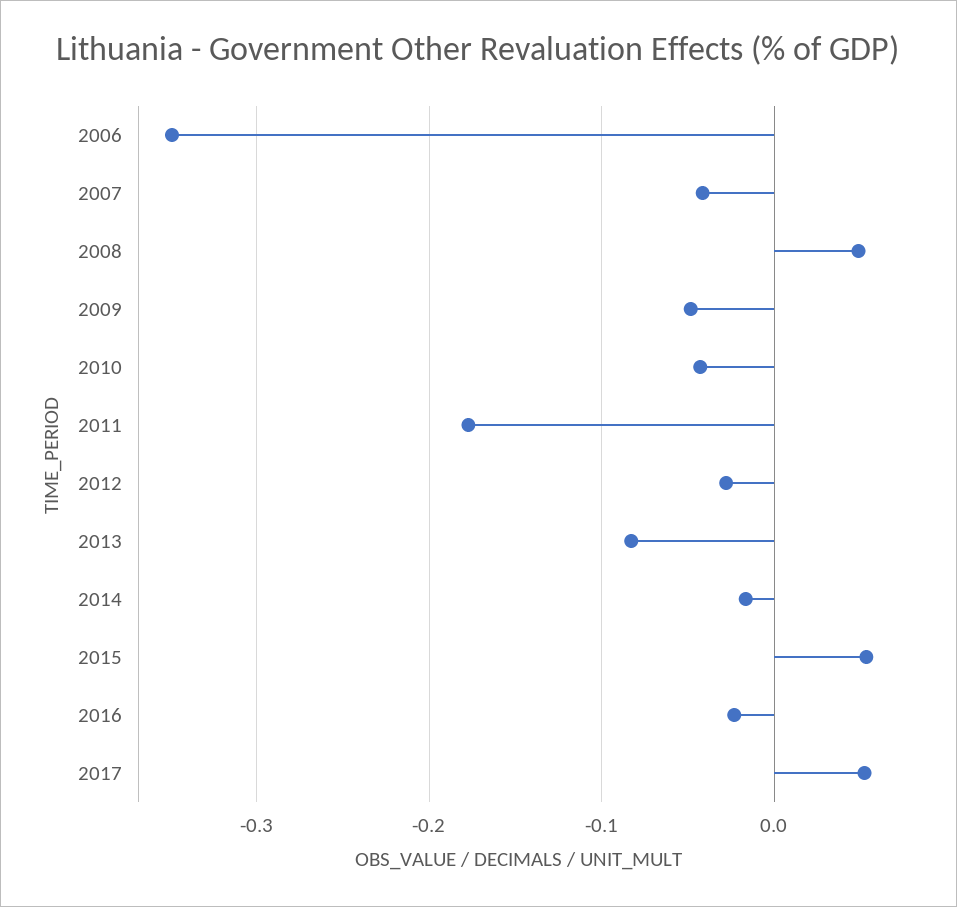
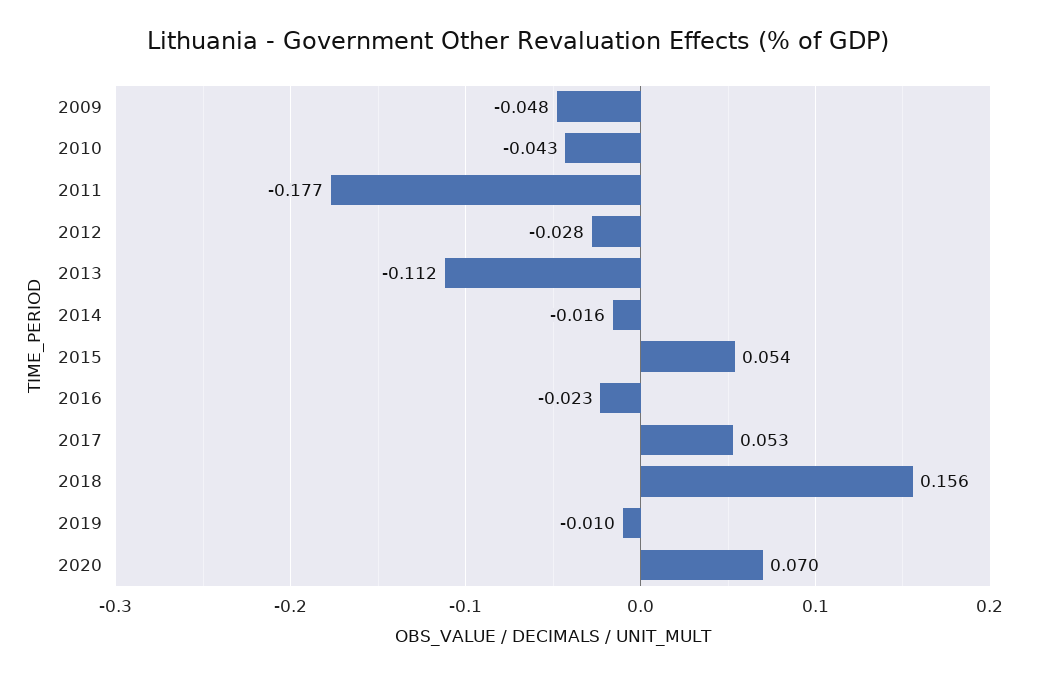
2006: -0.35 -> none
2007: -0.04 -> none
2008: 0.05 -> none
2013: -0.08 -> -0.112
2018: none -> 0.156
2019: none -> -0.01
2020: none -> 0.07

